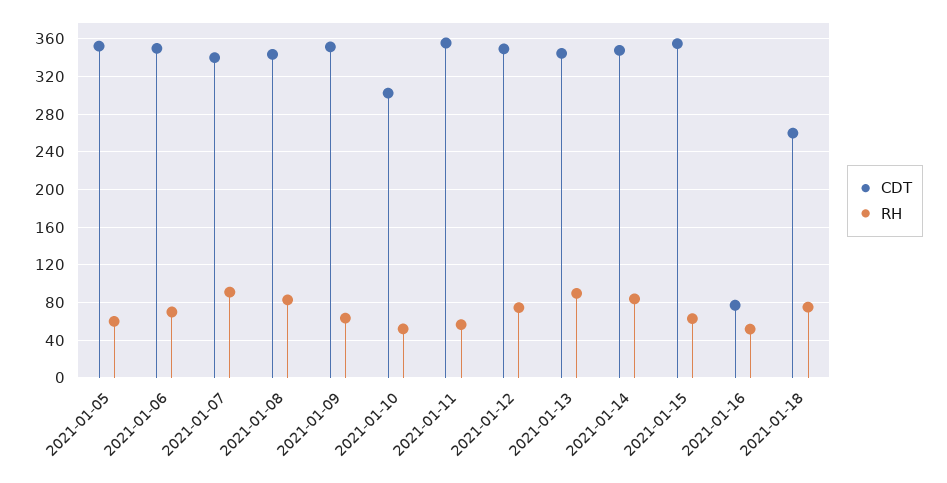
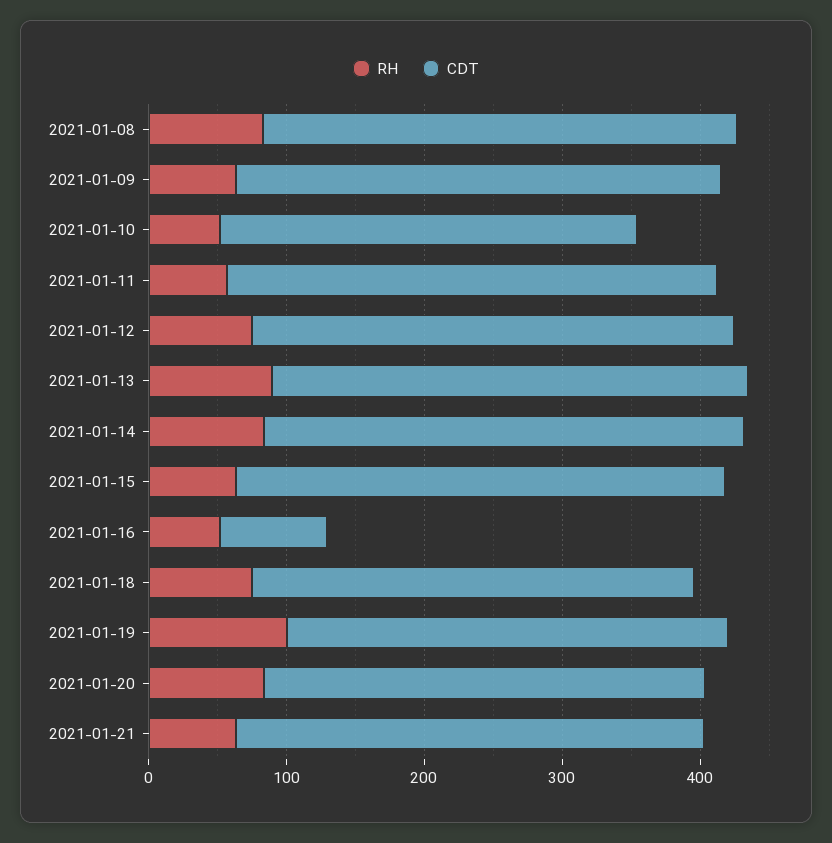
CDT, 2021-01-05: 350 -> none
RH, 2021-01-05: 60 -> none
CDT, 2021-01-06: 350 -> none
RH, 2021-01-06: 70 -> none
CDT, 2021-01-07: 340 -> none
RH, 2021-01-07: 90 -> none
CDT, 2021-01-18: 260 -> 320
RH, 2021-01-19: none -> 100
CDT, 2021-01-19: none -> 320
RH, 2021-01-20: none -> 80
CDT, 2021-01-20: none -> 320
RH, 2021-01-21: none -> 60
CDT, 2021-01-21: none -> 340

